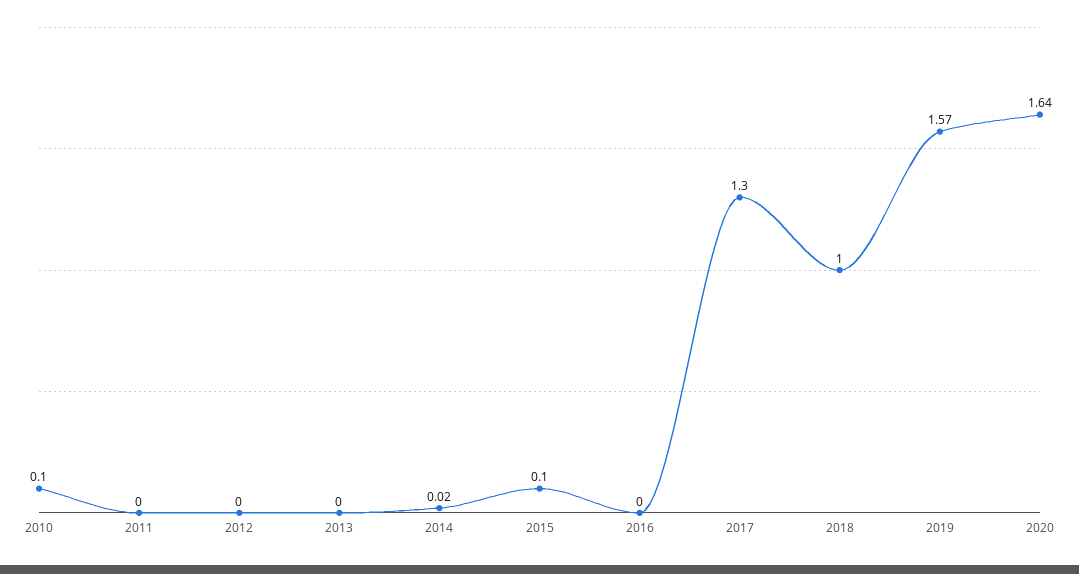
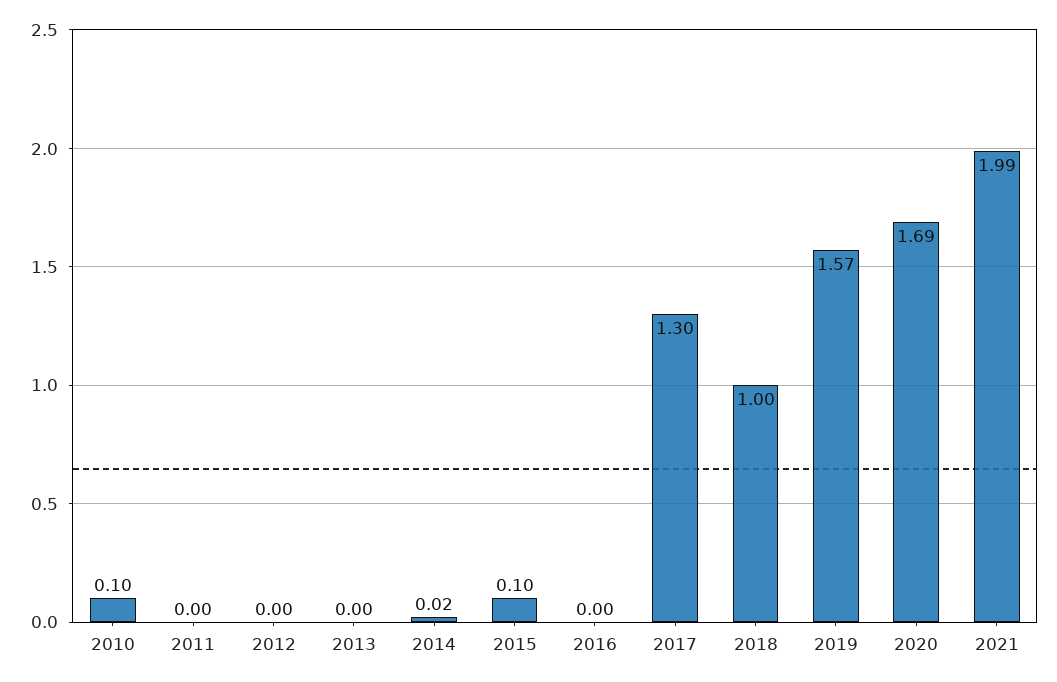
2020: 1.64 -> 1.69
2021: none -> 1.99

